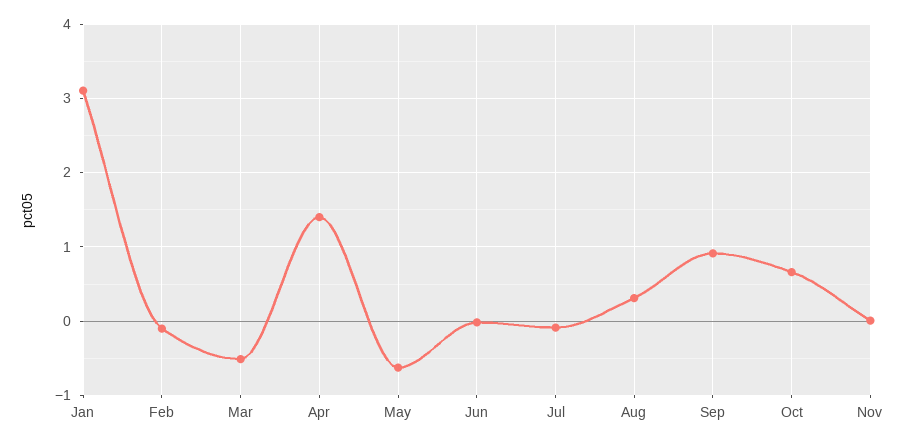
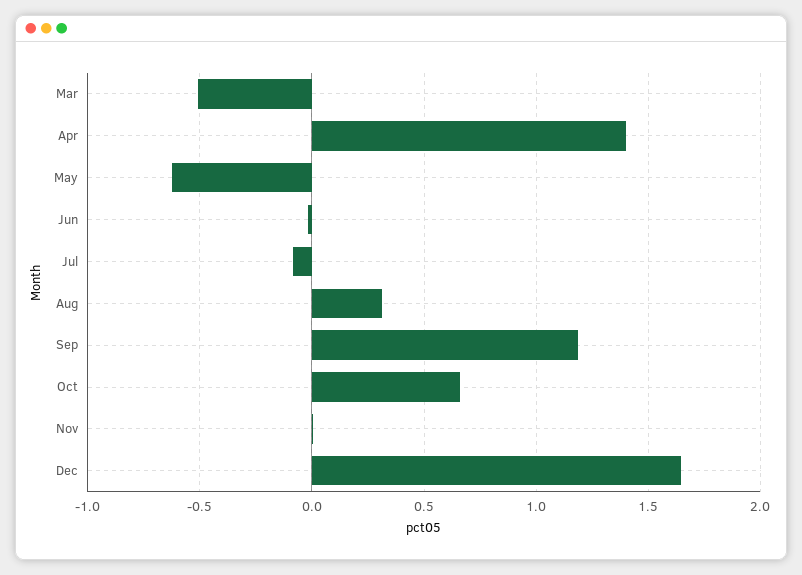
Jan: 3.1 -> none
Feb: -0.1 -> none
Sep: 0.9 -> 1.2
Dec: none -> 1.65

